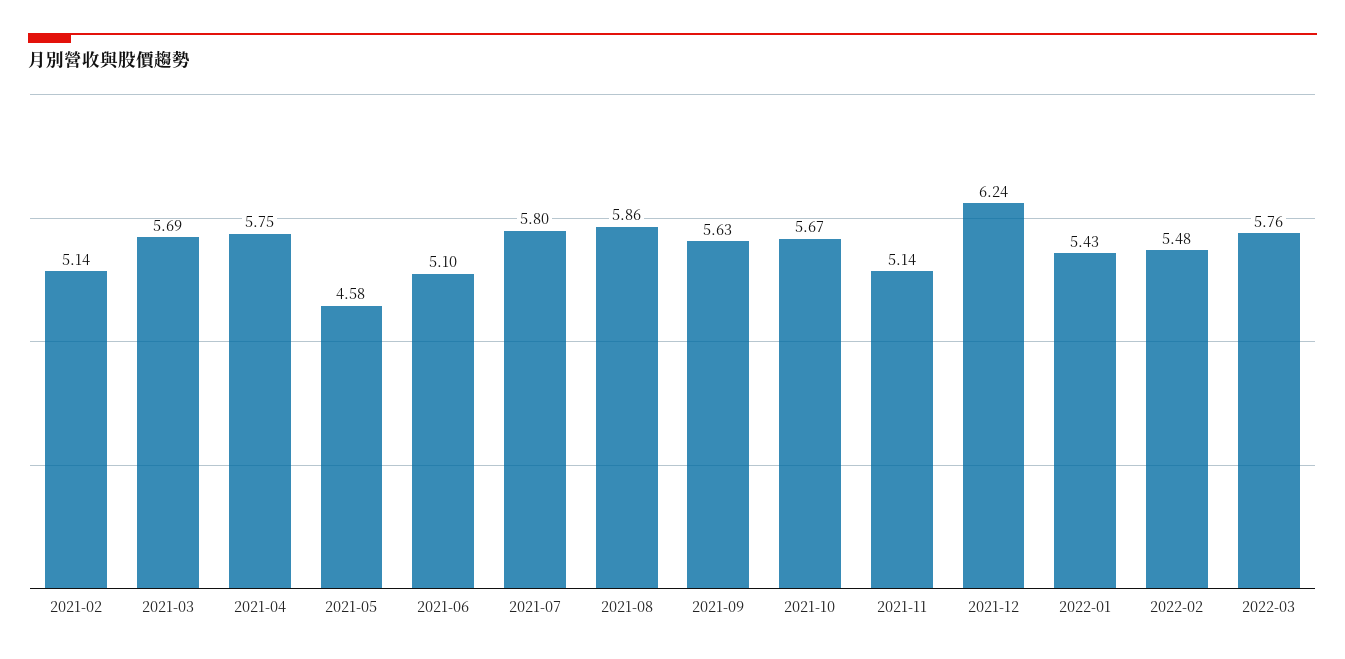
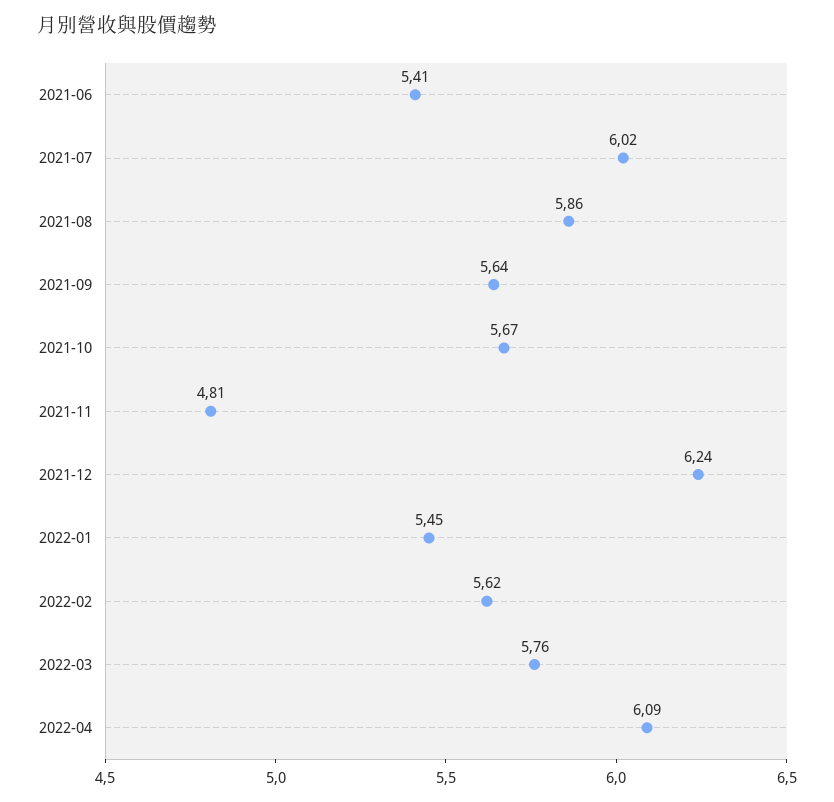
2021-02: 5.14 -> none
2021-03: 5.69 -> none
2021-04: 5.75 -> none
2021-05: 4.58 -> none
2021-06: 5.1 -> 5.41
2021-07: 5.8 -> 6.02
2021-09: 5.63 -> 5.64
2021-11: 5.14 -> 4.81
2022-01: 5.43 -> 5.45
2022-02: 5.48 -> 5.62
2022-04: none -> 6.09

